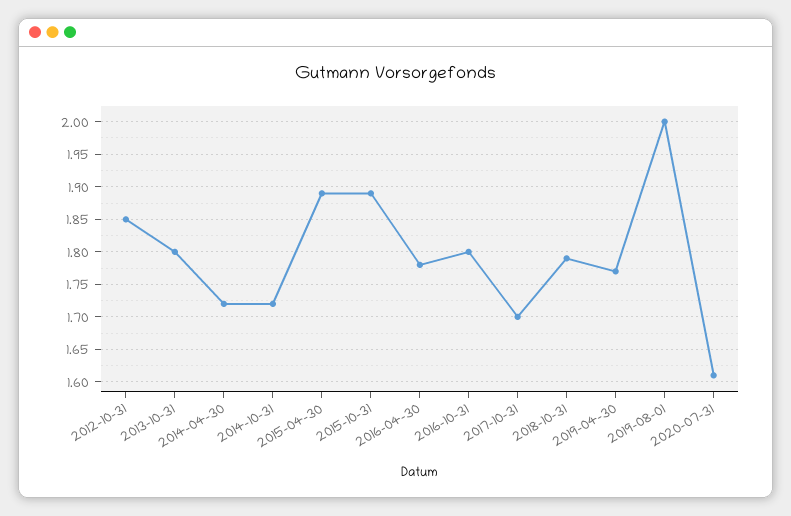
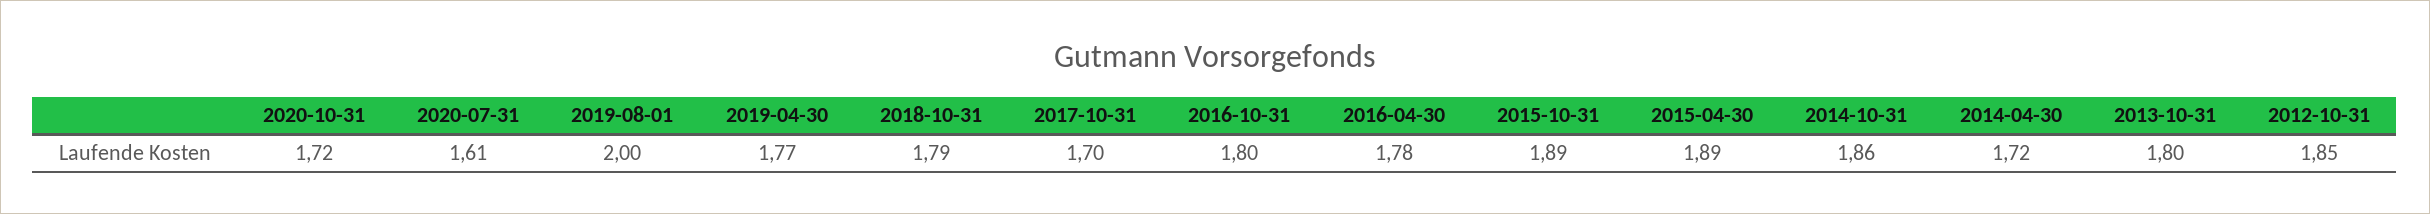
2014-10-31: 1.72 -> 1.86
2020-10-31: none -> 1.72

